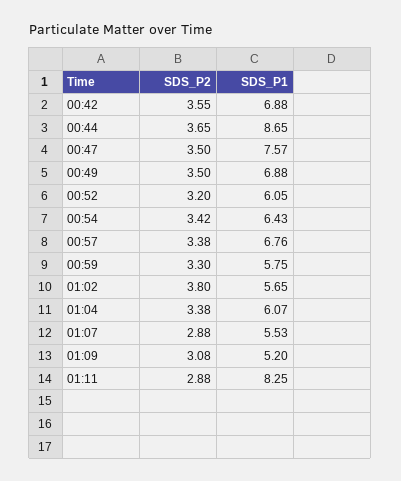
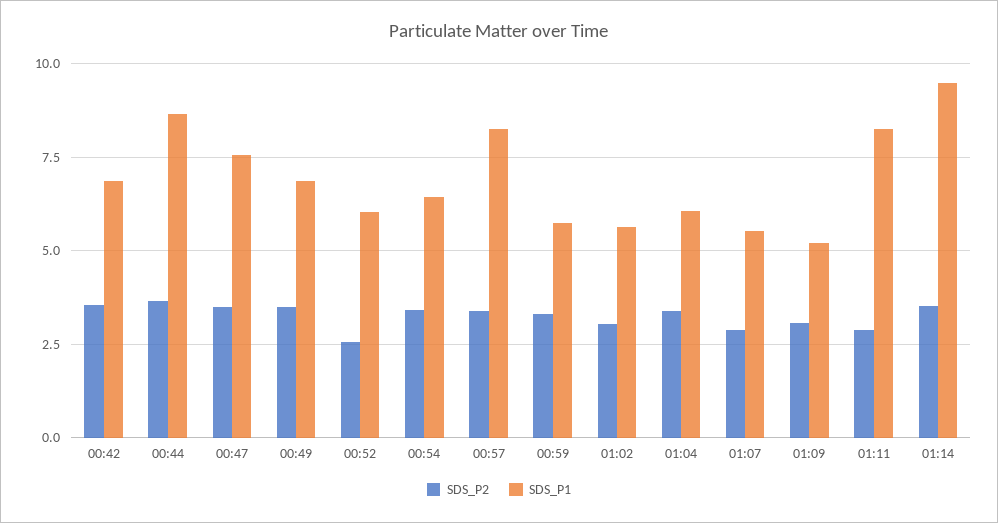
SDS_P2, 00:52: 3.2 -> 2.5
SDS_P1, 00:57: 6.76 -> 8.25
SDS_P2, 01:02: 3.8 -> 3
SDS_P2, 01:14: none -> 3.5
SDS_P1, 01:14: none -> 9.5

